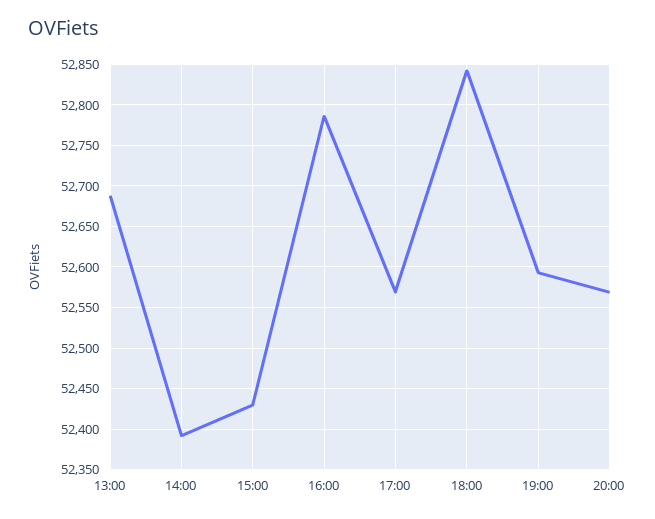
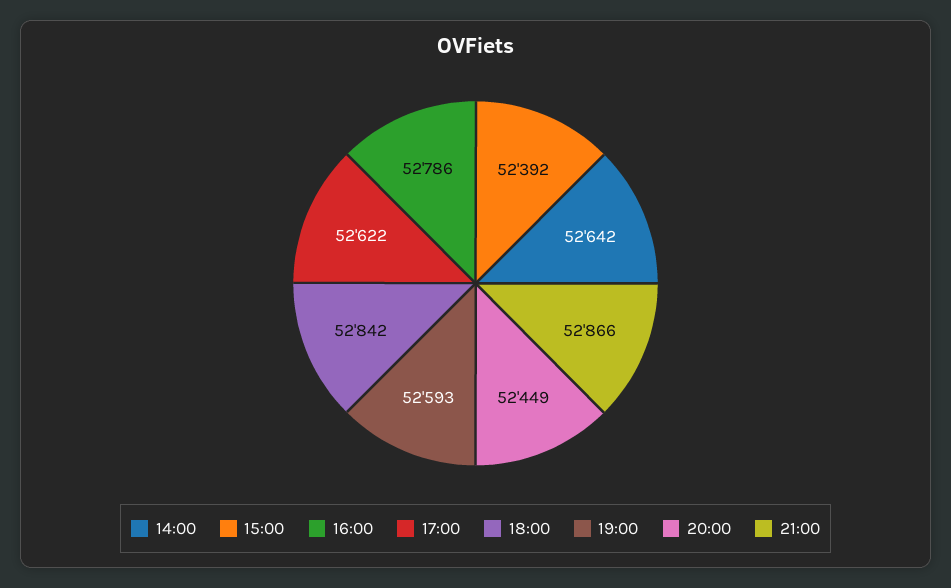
13:00: 52690 -> none
14:00: 52390 -> 52642
15:00: 52430 -> 52392
17:00: 52570 -> 52622
20:00: 52570 -> 52449
21:00: none -> 52866

